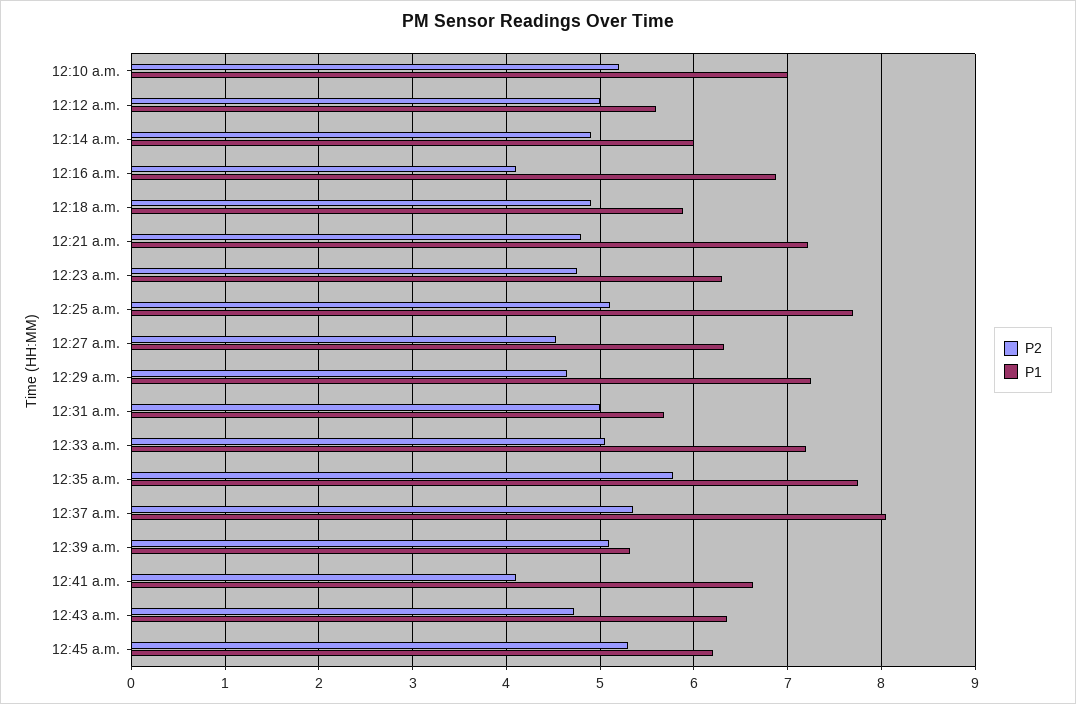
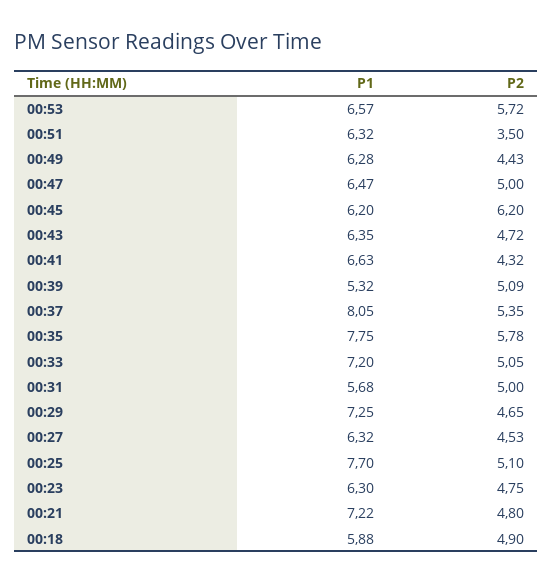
P2, 12:10 a.m.: 5.2 -> none
P1, 12:10 a.m.: 7 -> none
P2, 12:12 a.m.: 5 -> none
P1, 12:12 a.m.: 5.6 -> none
P2, 12:14 a.m.: 4.9 -> none
P1, 12:14 a.m.: 6 -> none
P2, 12:16 a.m.: 4.1 -> none
P1, 12:16 a.m.: 6.9 -> none
P2, 12:41 a.m.: 4.1 -> 4.32
P2, 12:45 a.m.: 5.3 -> 6.2
P1, 00:53: none -> 6.57
P2, 00:53: none -> 5.72
P1, 00:51: none -> 6.32
P2, 00:51: none -> 3.5
P1, 00:49: none -> 6.28
P2, 00:49: none -> 4.43
P1, 00:47: none -> 6.47
P2, 00:47: none -> 5

